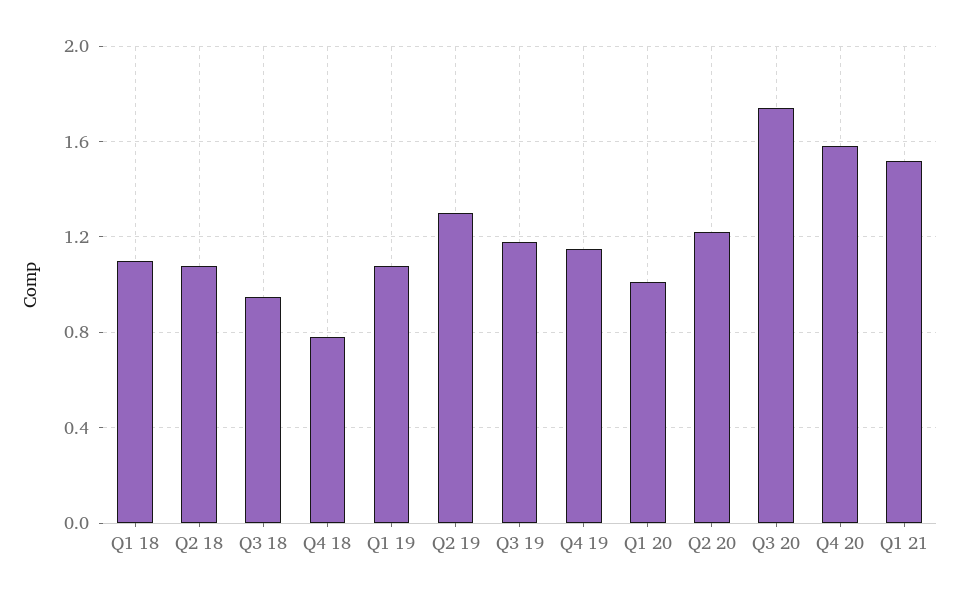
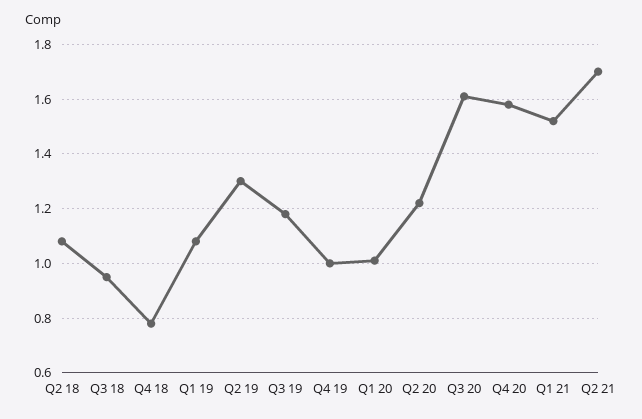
Q1 18: 1.1 -> none
Q4 19: 1.15 -> 1
Q3 20: 1.75 -> 1.6
Q2 21: none -> 1.7

